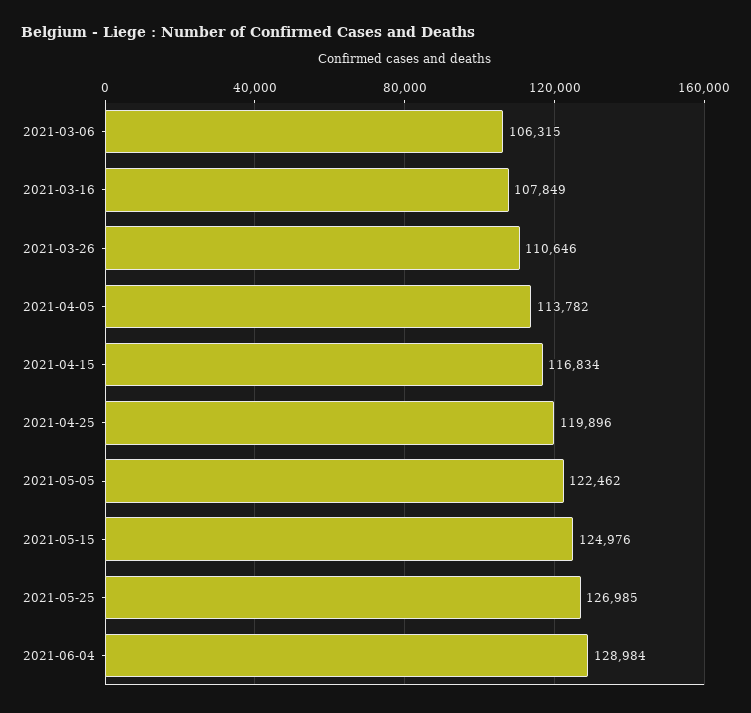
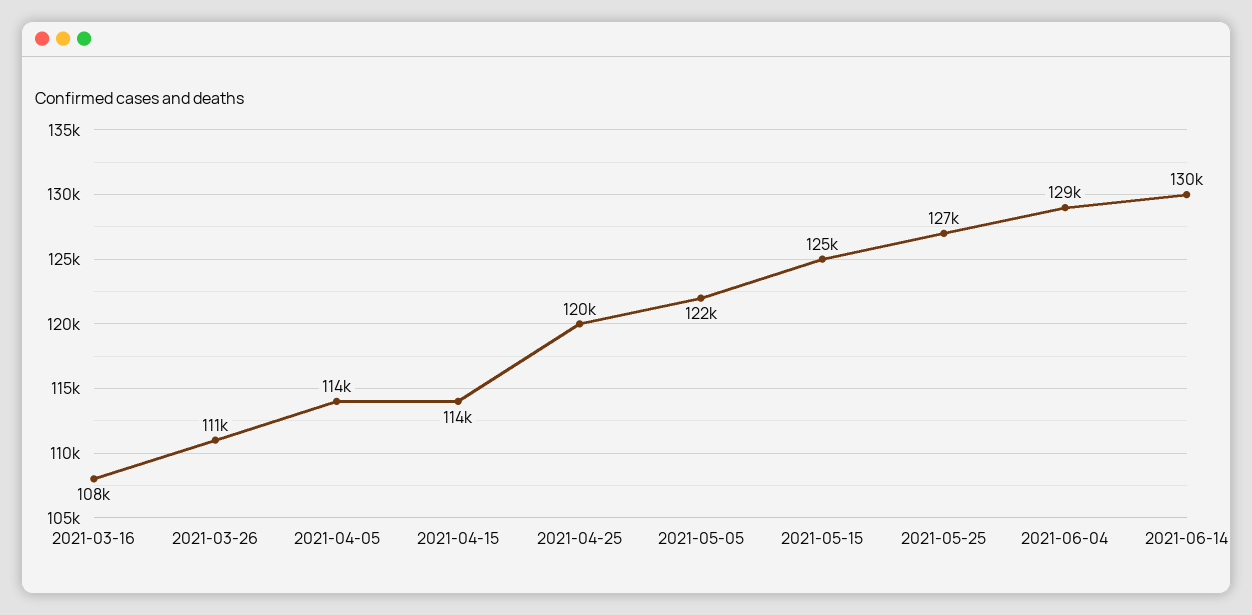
2021-03-06: 106315 -> none
2021-04-15: 116834 -> 114000
2021-06-14: none -> 130000

